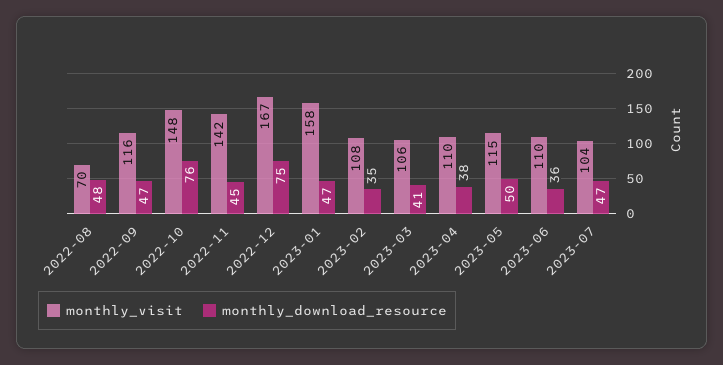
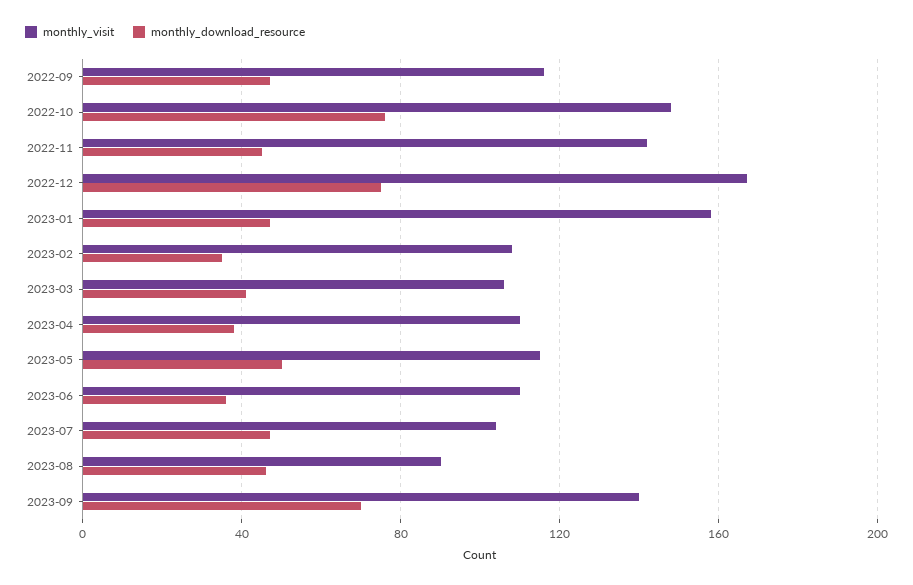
monthly_visit, 2022-08: 70 -> none
monthly_download_resource, 2022-08: 48 -> none
monthly_visit, 2023-08: none -> 90
monthly_download_resource, 2023-08: none -> 45
monthly_visit, 2023-09: none -> 140
monthly_download_resource, 2023-09: none -> 70

